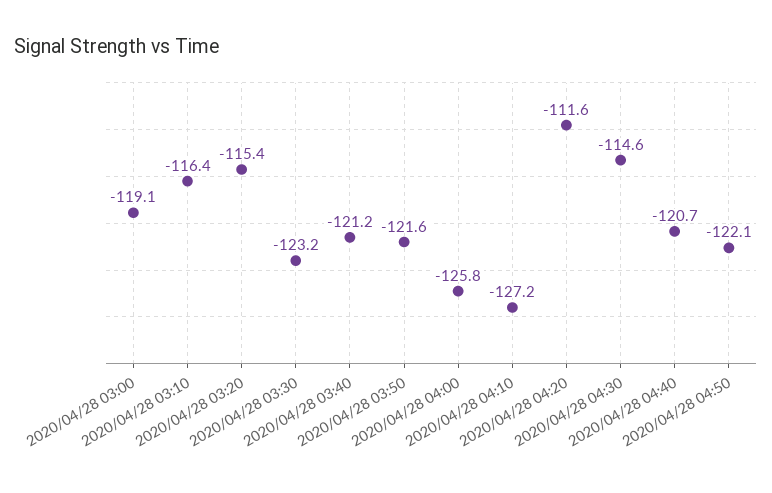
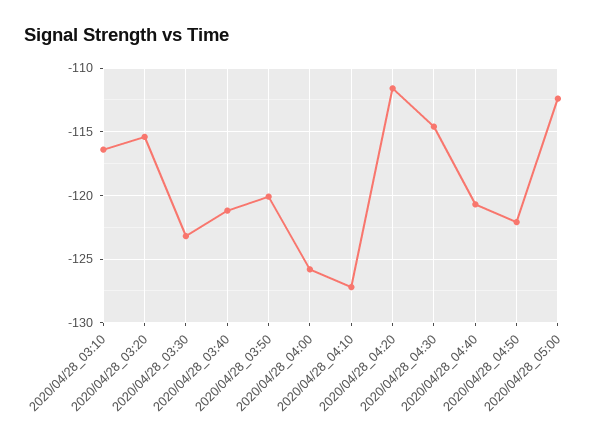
2020/04/28 03:00: -119.1 -> none
2020/04/28 03:50: -121.6 -> -120
2020/04/28_05:00: none -> -112.5

